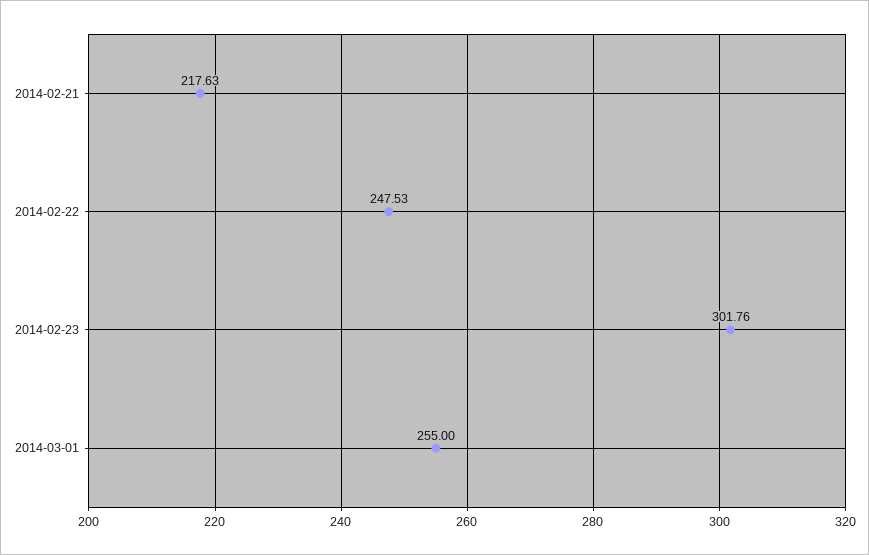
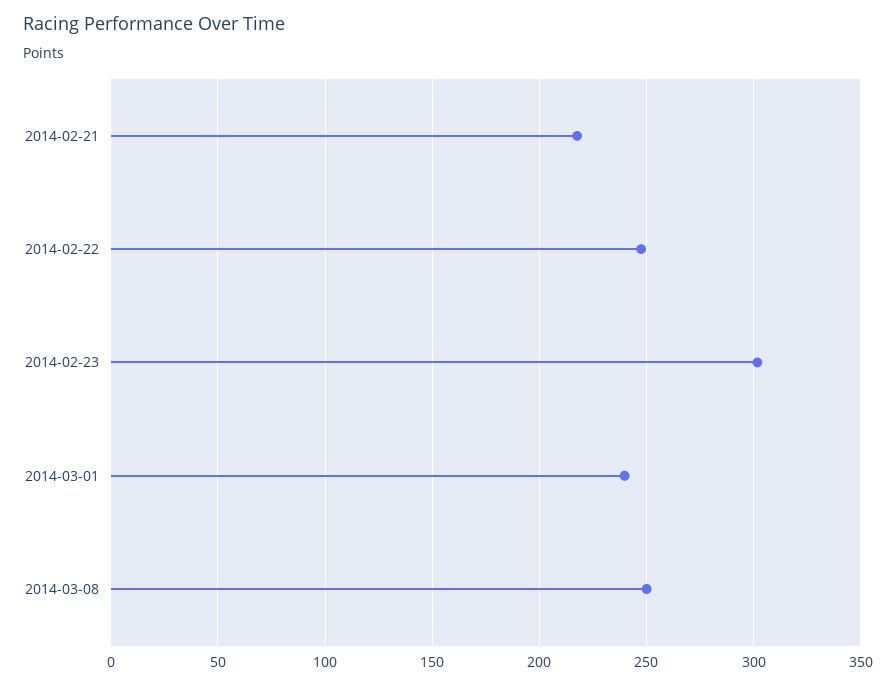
2014-03-01: 255 -> 240
2014-03-08: none -> 250

